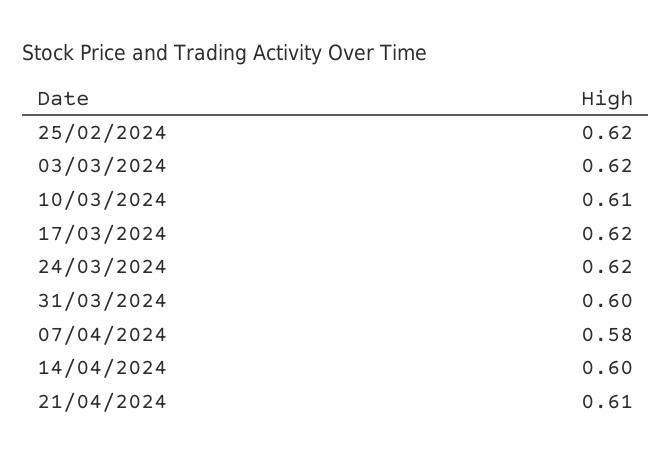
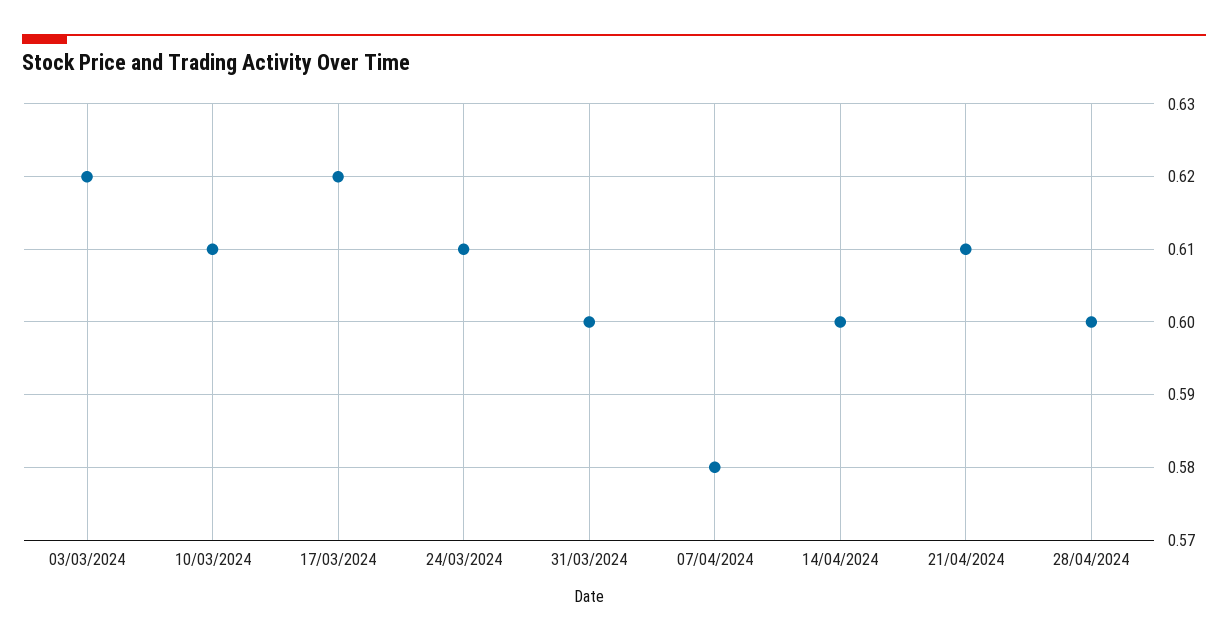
25/02/2024: 0.62 -> none
24/03/2024: 0.62 -> 0.61
28/04/2024: none -> 0.6

